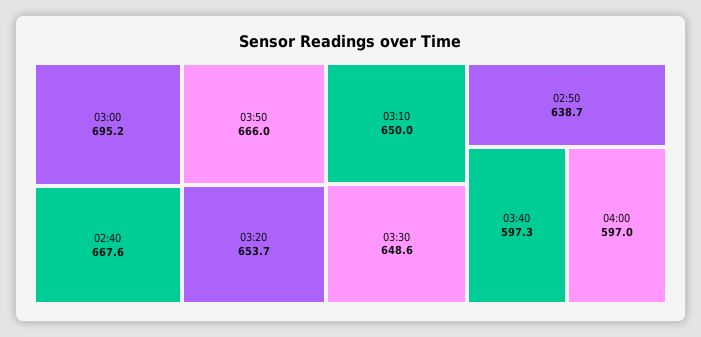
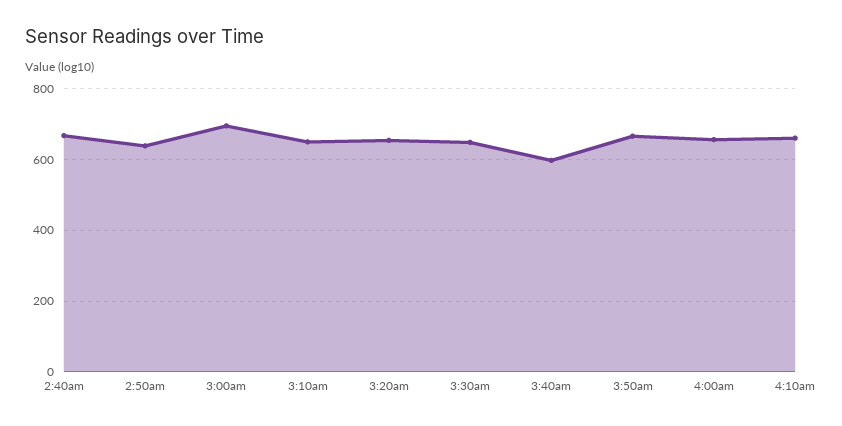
04:00: 597 -> 660
4:10am: none -> 660

